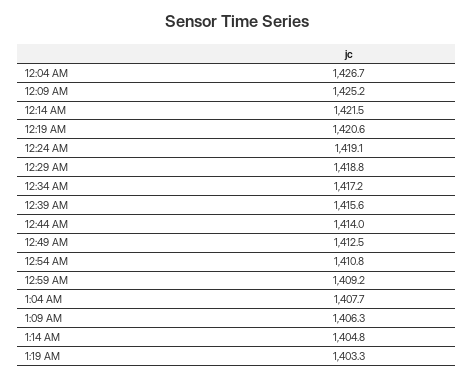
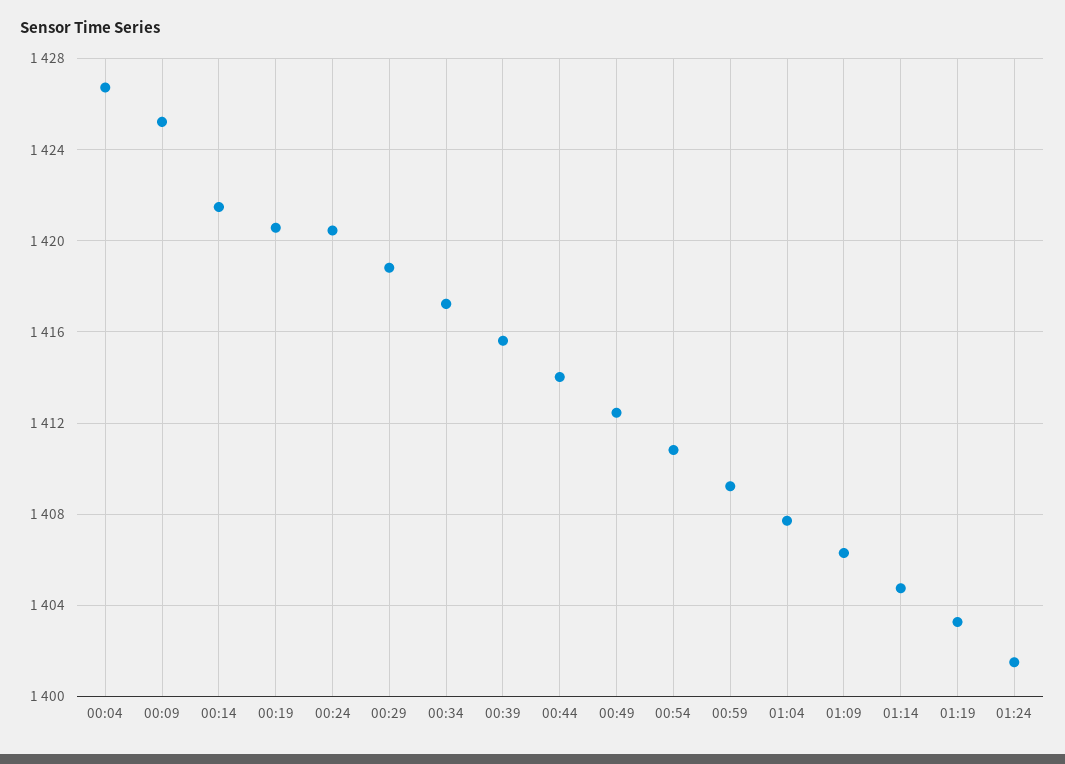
12:24 AM: 1419.1 -> 1420.5
01:24: none -> 1401.5

